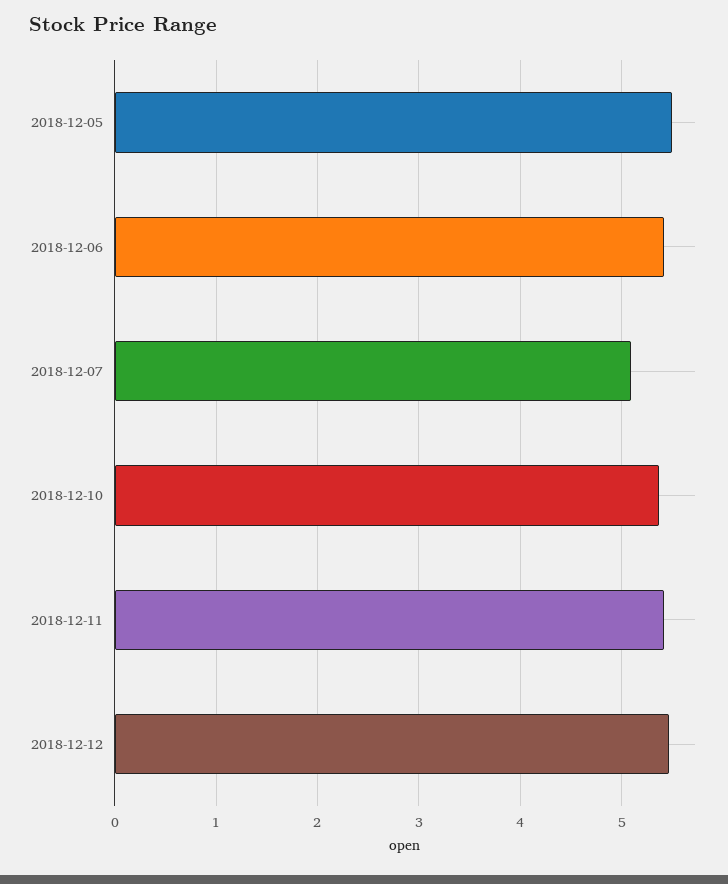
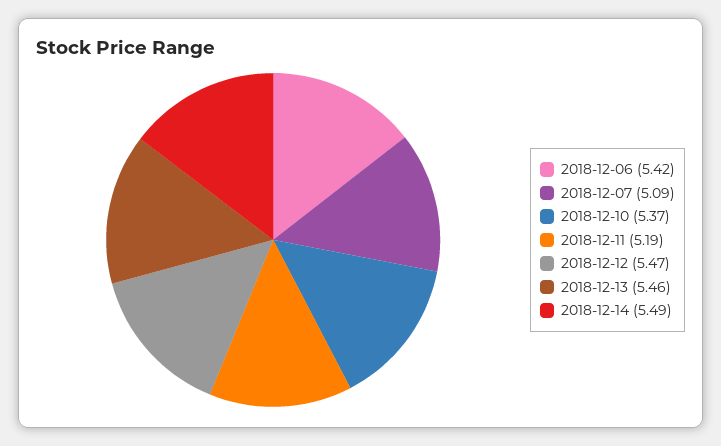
2018-12-05: 5.5 -> none
2018-12-11: 5.4 -> 5.19
2018-12-13: none -> 5.46
2018-12-14: none -> 5.49

